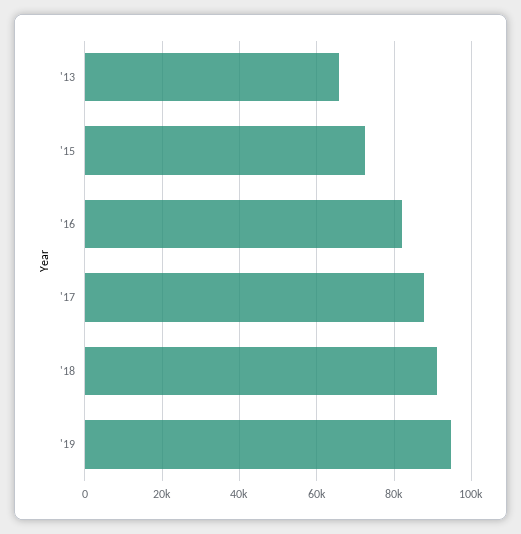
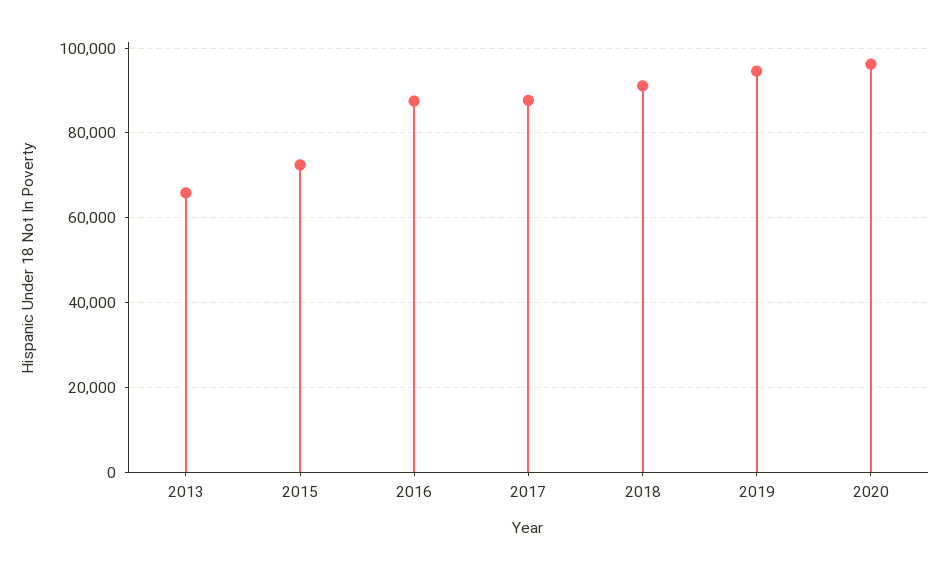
'16: 82000 -> 88000
2020: none -> 96000

